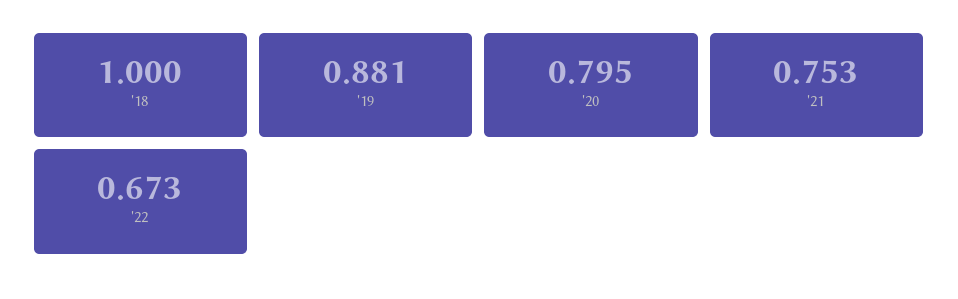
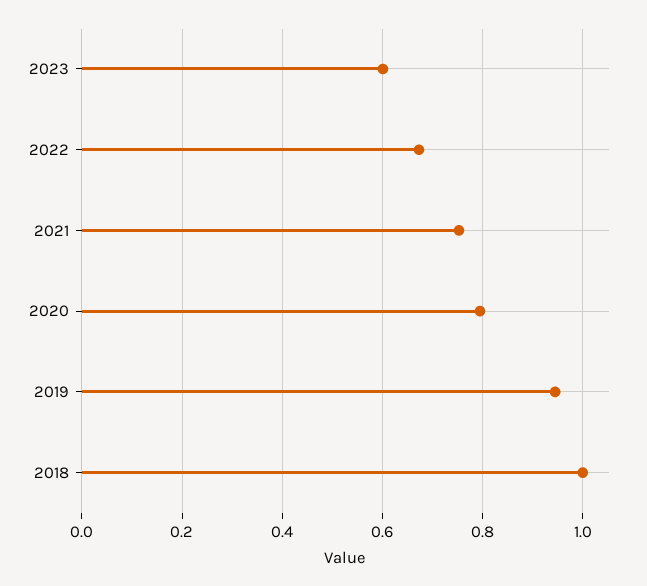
'19: 0.881 -> 0.94
2023: none -> 0.6

